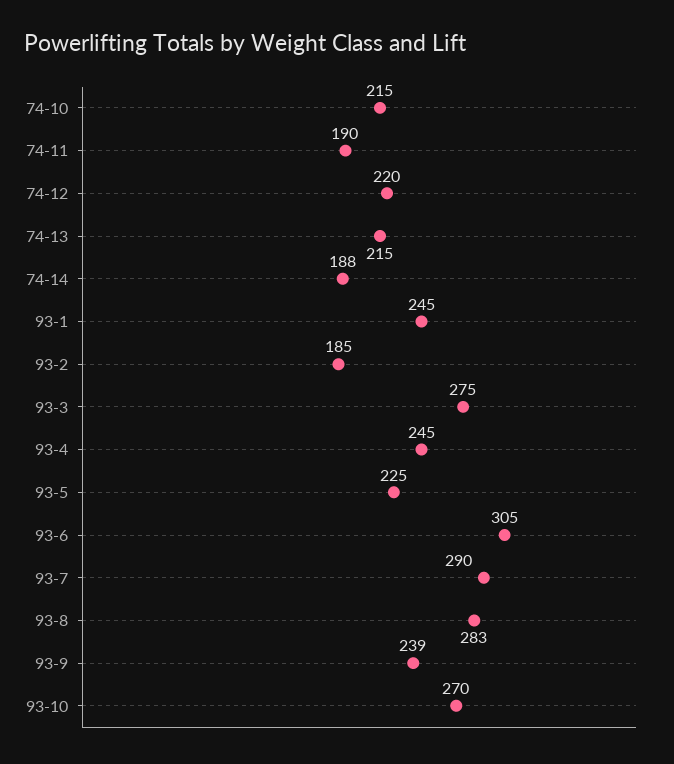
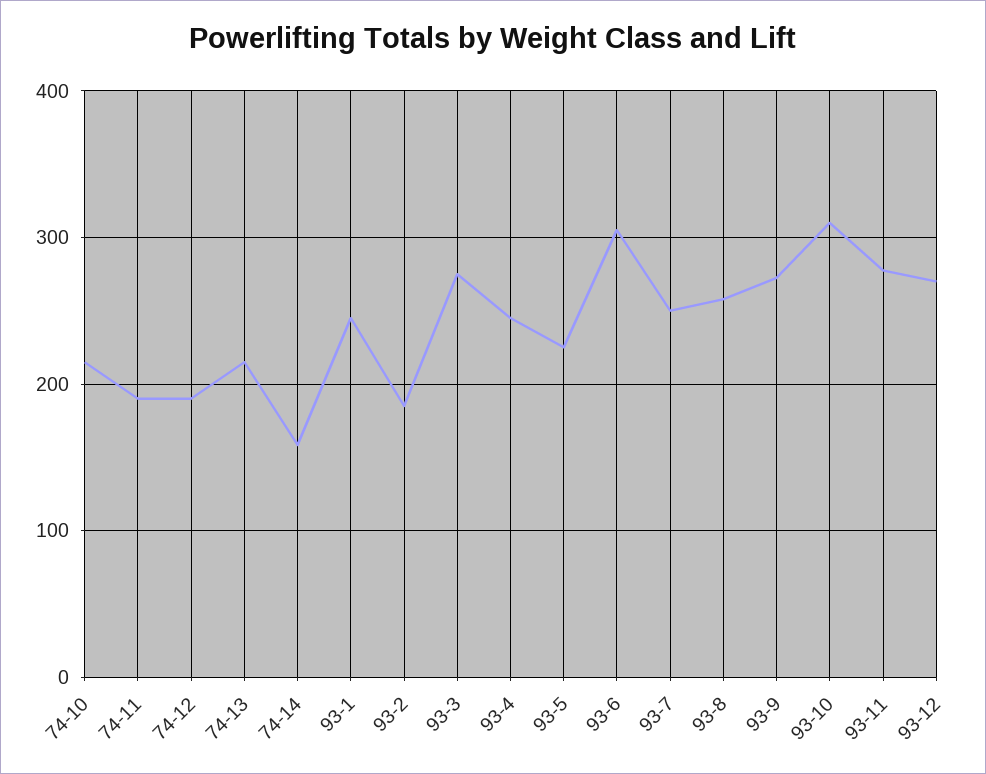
74-12: 220 -> 190
74-14: 188 -> 160
93-7: 290 -> 250
93-8: 283 -> 260
93-9: 239 -> 270
93-10: 270 -> 310
93-11: none -> 280
93-12: none -> 270

